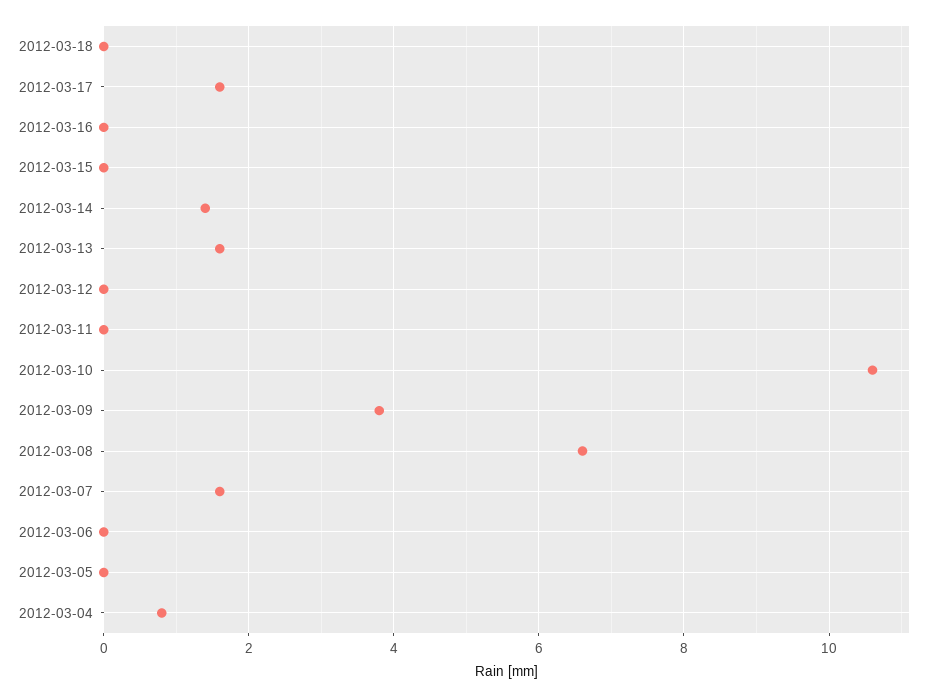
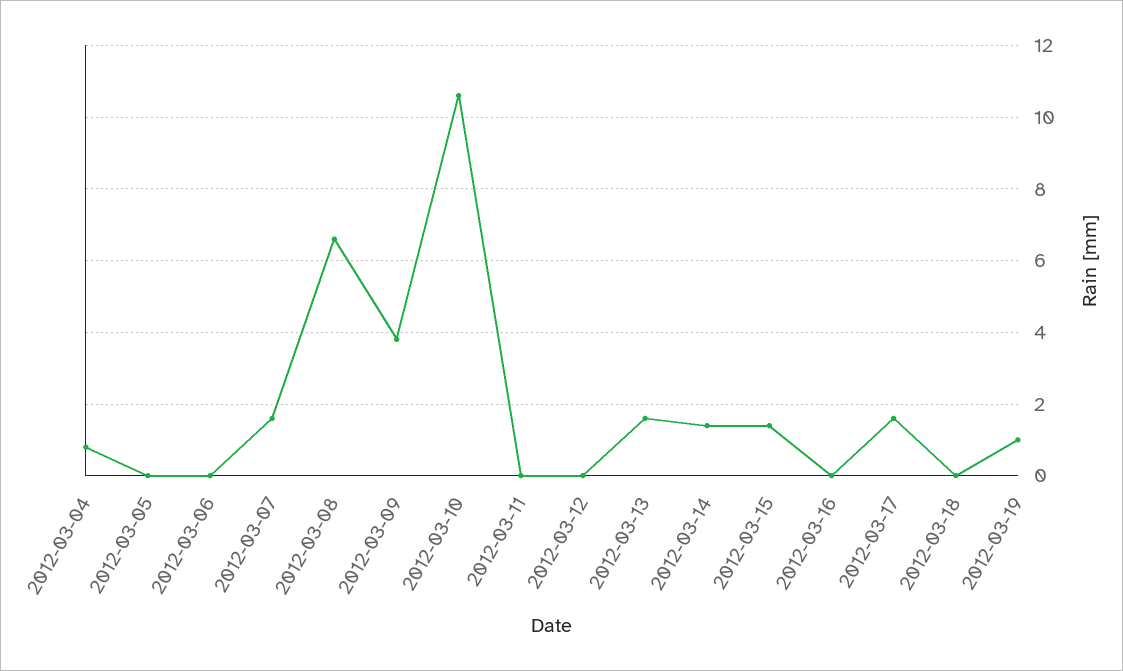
2012-03-15: 0 -> 1.5
2012-03-19: none -> 1

